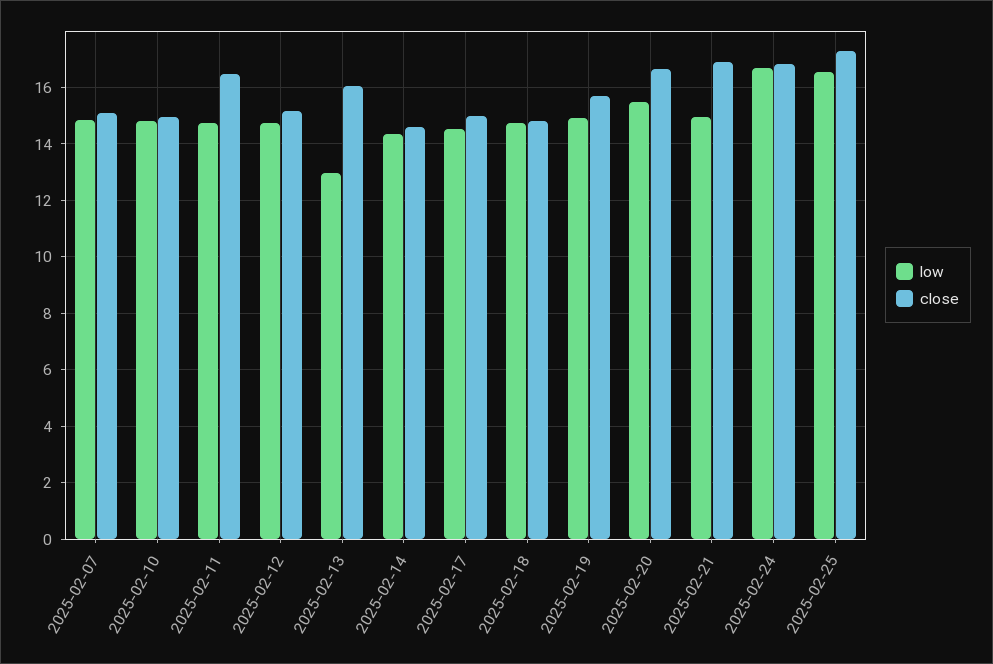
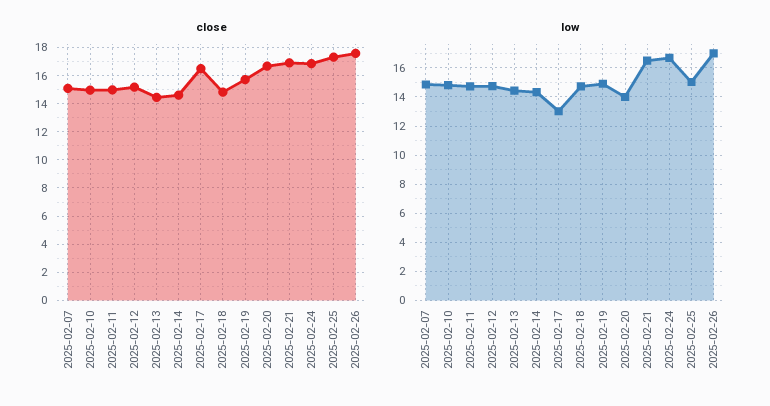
close, 2025-02-11: 16.5 -> 15
low, 2025-02-13: 13 -> 14.5
close, 2025-02-13: 16 -> 14.5
low, 2025-02-17: 14.5 -> 13
close, 2025-02-17: 15 -> 16.5
low, 2025-02-20: 15.5 -> 14
low, 2025-02-21: 15 -> 16.5
low, 2025-02-25: 16.5 -> 15
close, 2025-02-26: none -> 17.5
low, 2025-02-26: none -> 17

